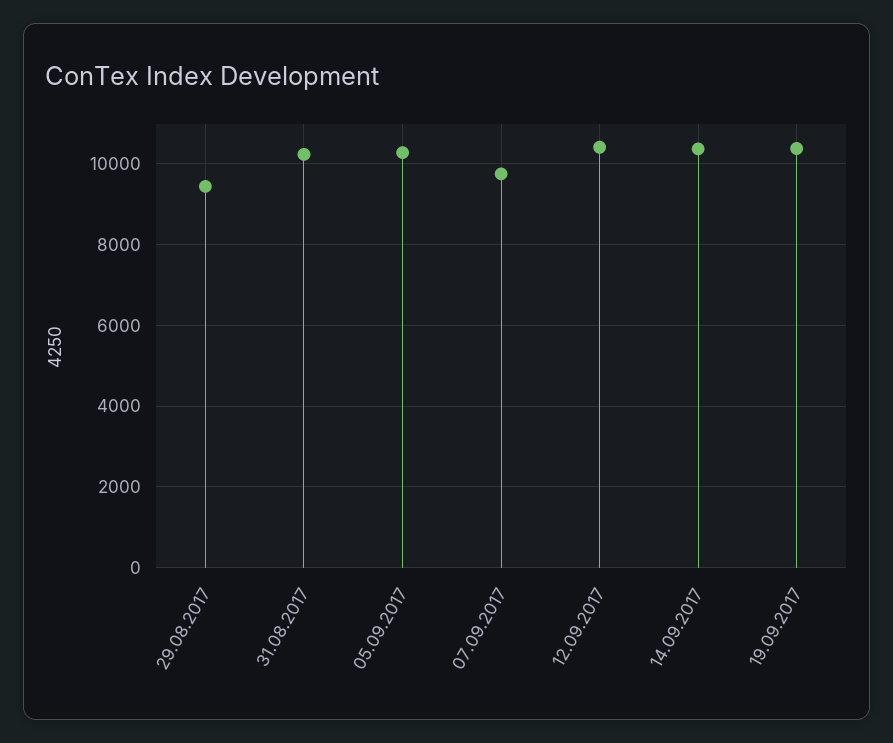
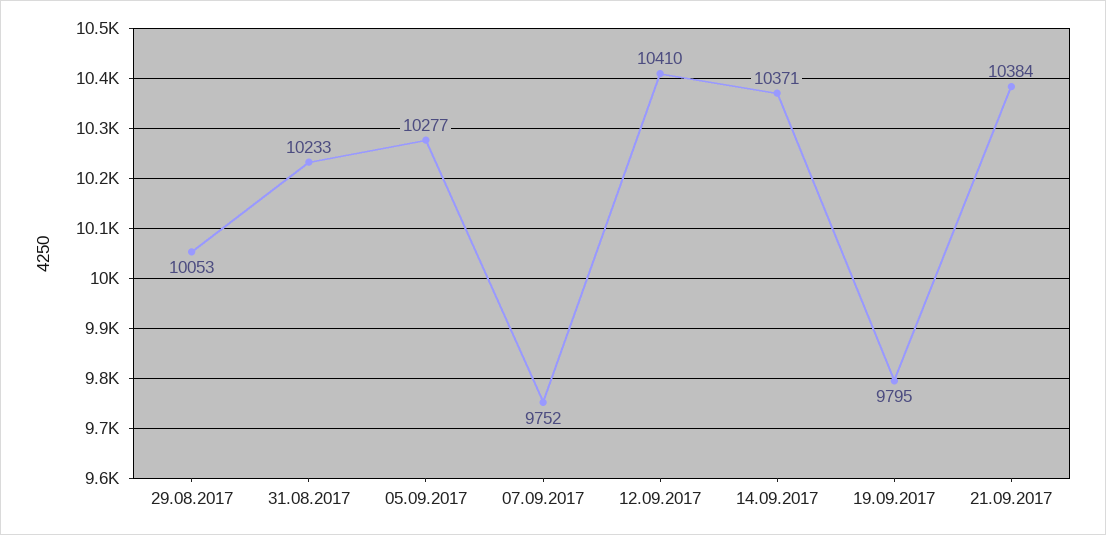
29.08.2017: 9400 -> 10053
19.09.2017: 10400 -> 9795
21.09.2017: none -> 10384

